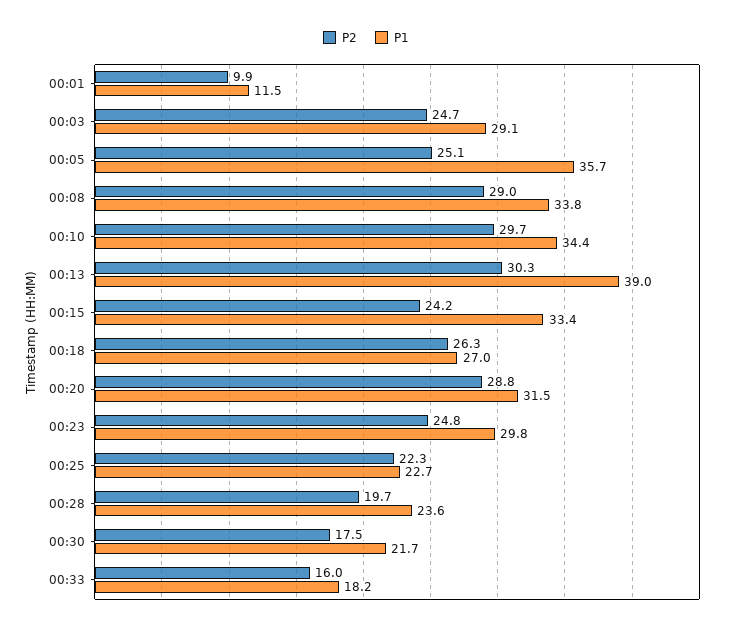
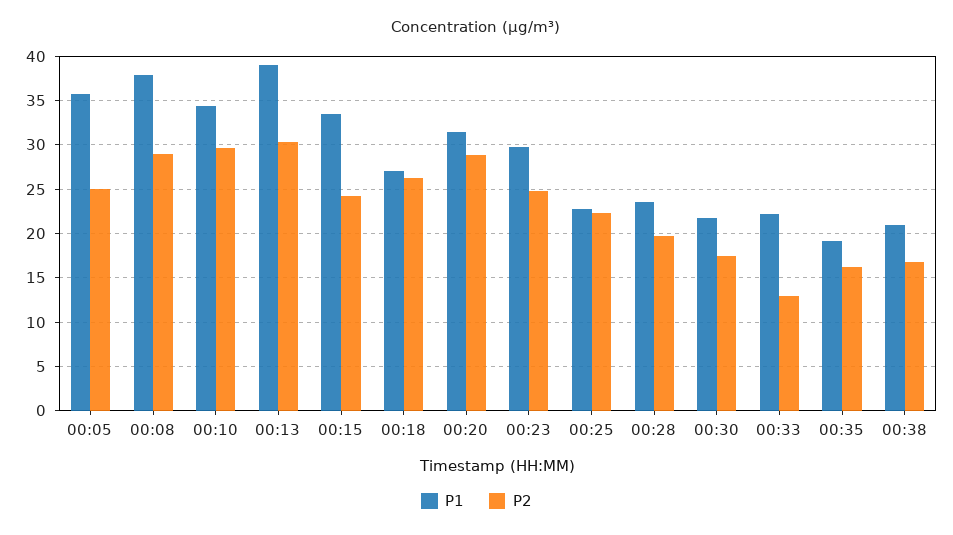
P2, 00:01: 9.9 -> none
P1, 00:01: 11.5 -> none
P2, 00:03: 24.7 -> none
P1, 00:03: 29.1 -> none
P1, 00:08: 33.8 -> 38
P2, 00:33: 16 -> 13
P1, 00:33: 18.2 -> 22
P1, 00:35: none -> 19
P2, 00:35: none -> 16
P1, 00:38: none -> 21
P2, 00:38: none -> 17

